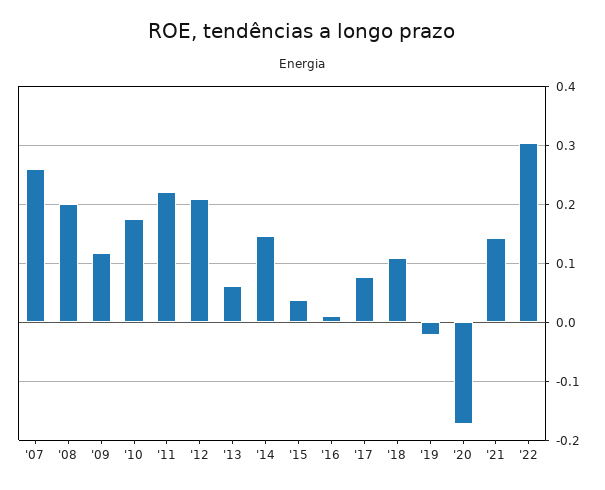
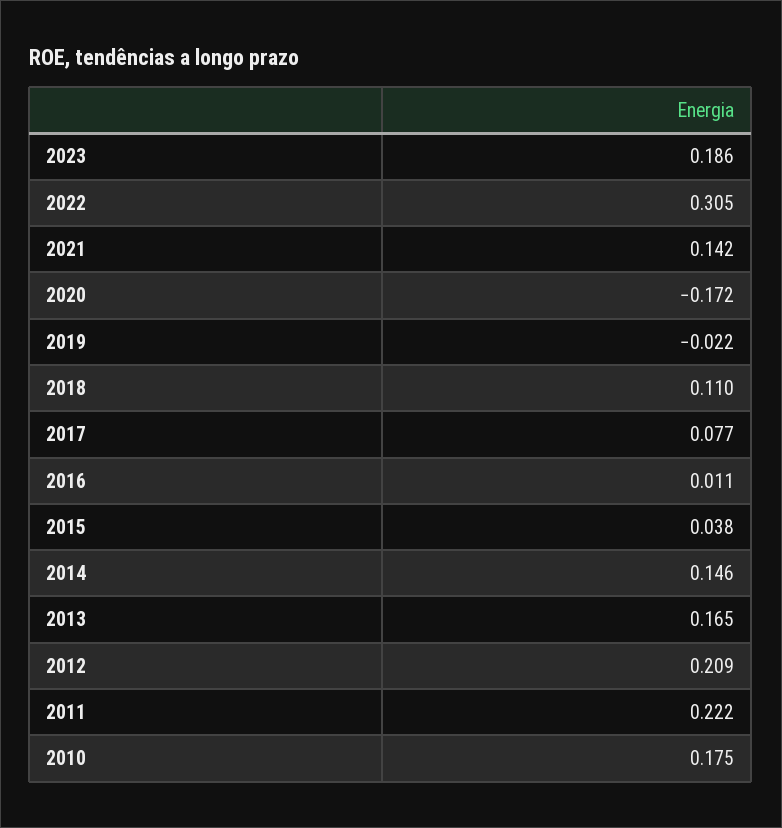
'07: 0.26 -> none
'08: 0.2 -> none
'09: 0.12 -> none
'13: 0.06 -> 0.165
2023: none -> 0.186

